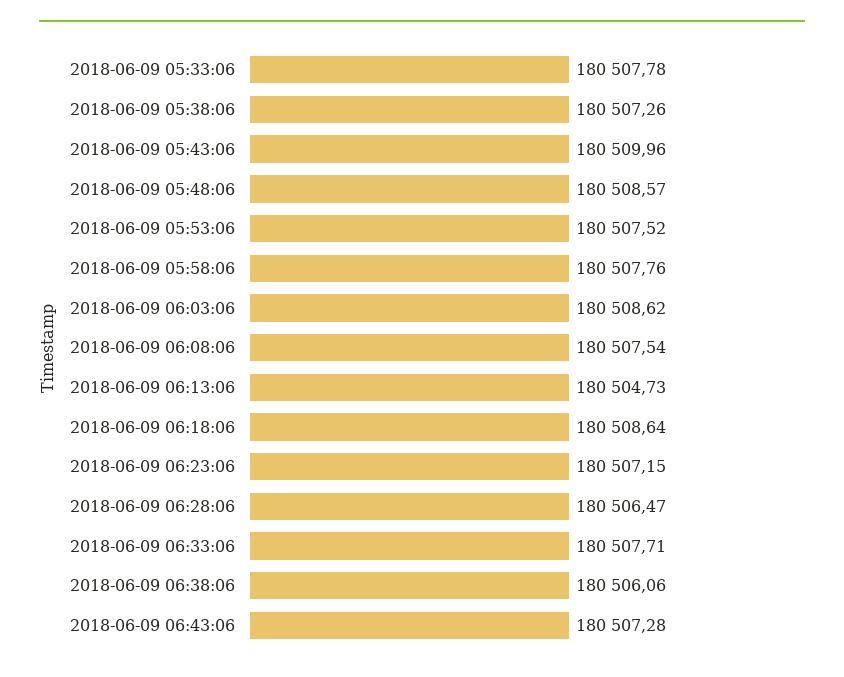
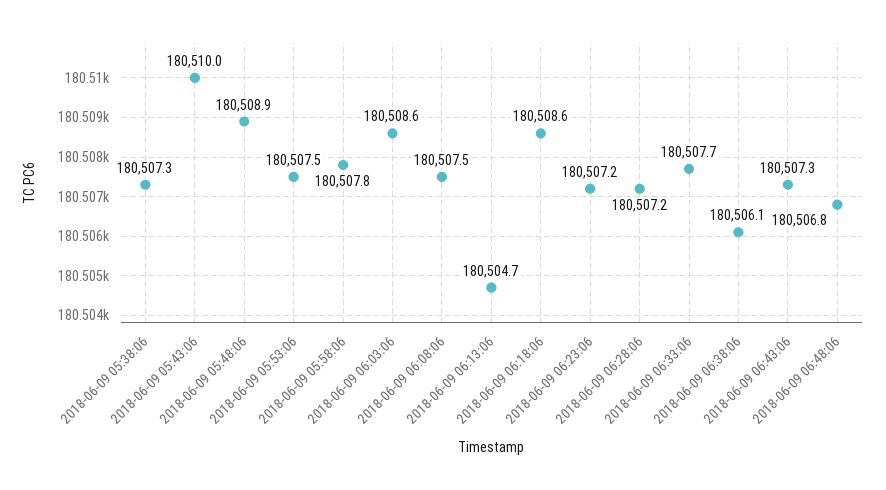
2018-06-09 05:33:06: 180507.78 -> none
2018-06-09 05:48:06: 180508.57 -> 180508.9
2018-06-09 06:28:06: 180506.47 -> 180507.2
2018-06-09 06:48:06: none -> 180506.8

